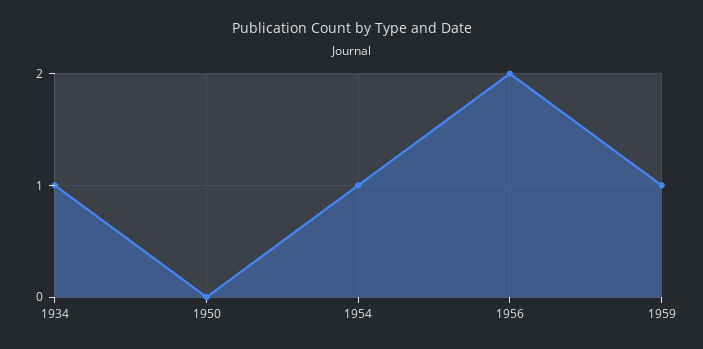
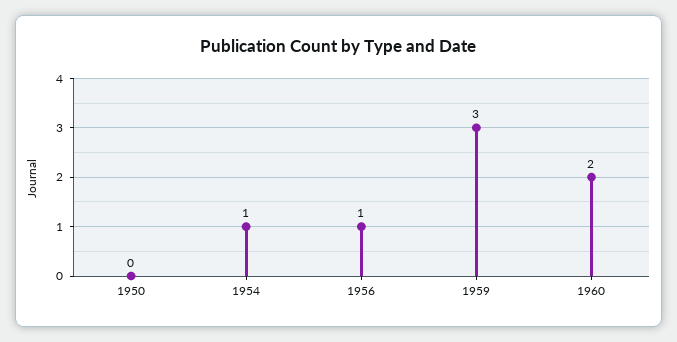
1934: 1 -> none
1956: 2 -> 1
1959: 1 -> 3
1960: none -> 2

